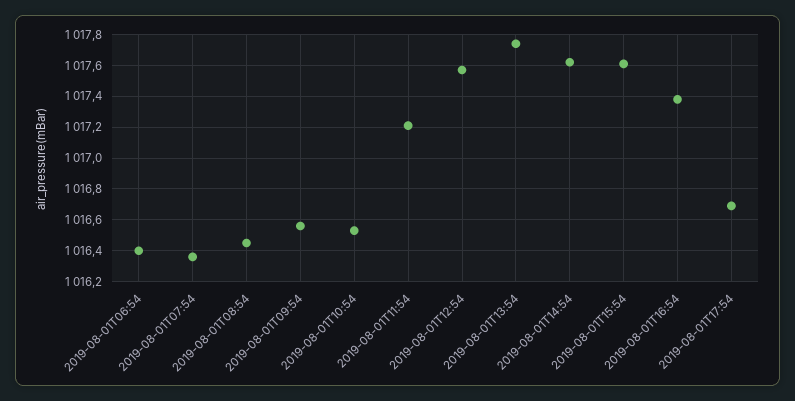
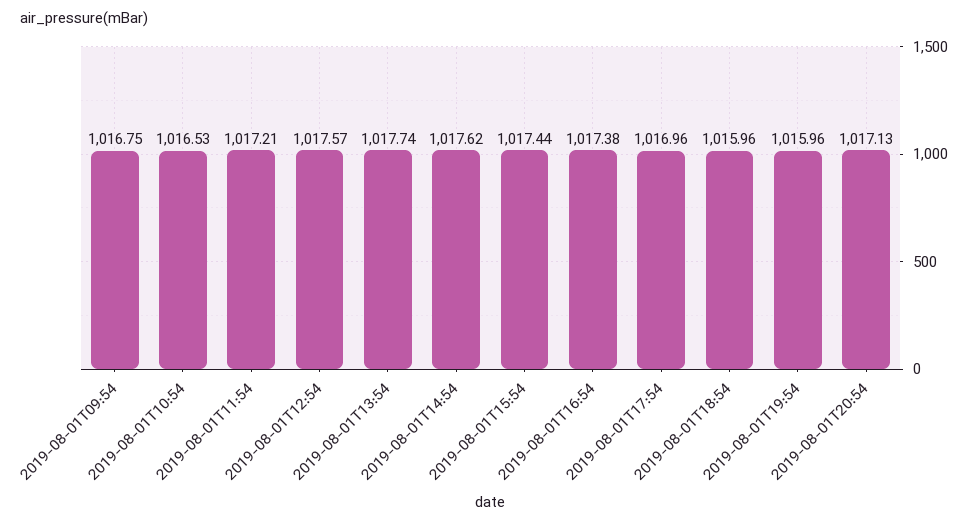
2019-08-01T06:54: 1016.4 -> none
2019-08-01T07:54: 1016.35 -> none
2019-08-01T08:54: 1016.45 -> none
2019-08-01T09:54: 1016.55 -> 1016.75
2019-08-01T15:54: 1017.6 -> 1017.44
2019-08-01T17:54: 1016.7 -> 1016.96
2019-08-01T18:54: none -> 1015.96
2019-08-01T19:54: none -> 1015.96
2019-08-01T20:54: none -> 1017.13

